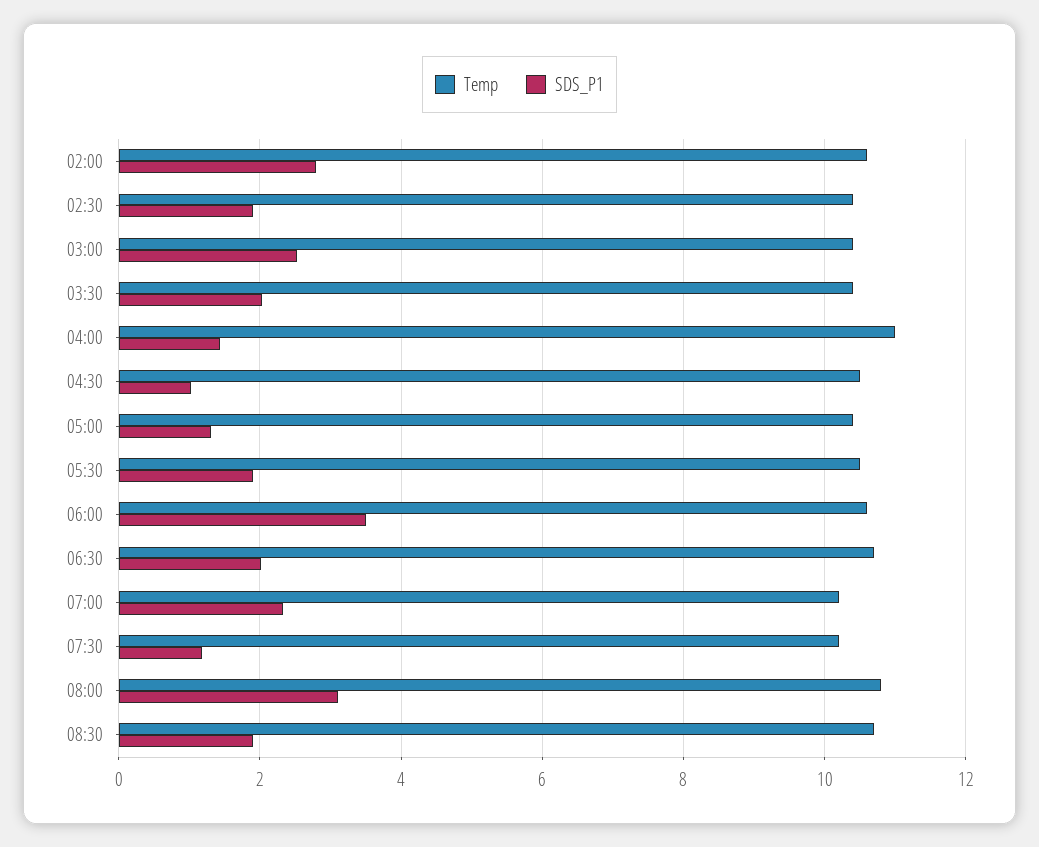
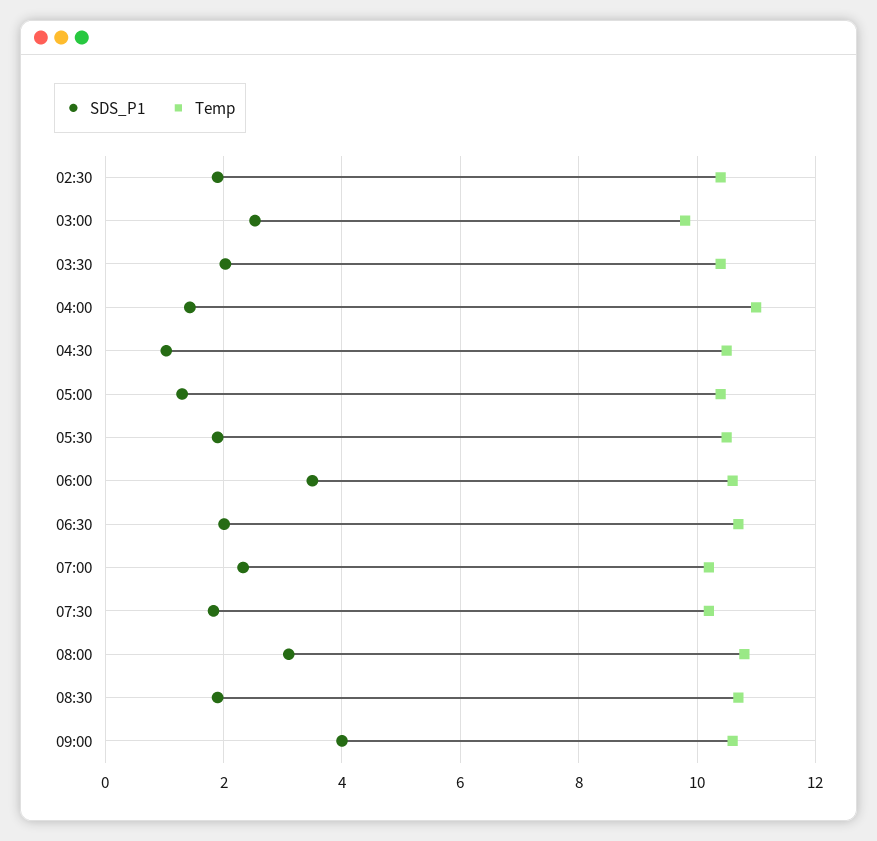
Temp, 02:00: 10.6 -> none
SDS_P1, 02:00: 2.8 -> none
Temp, 03:00: 10.4 -> 9.8
SDS_P1, 07:30: 1.2 -> 1.8
SDS_P1, 09:00: none -> 4
Temp, 09:00: none -> 10.6

